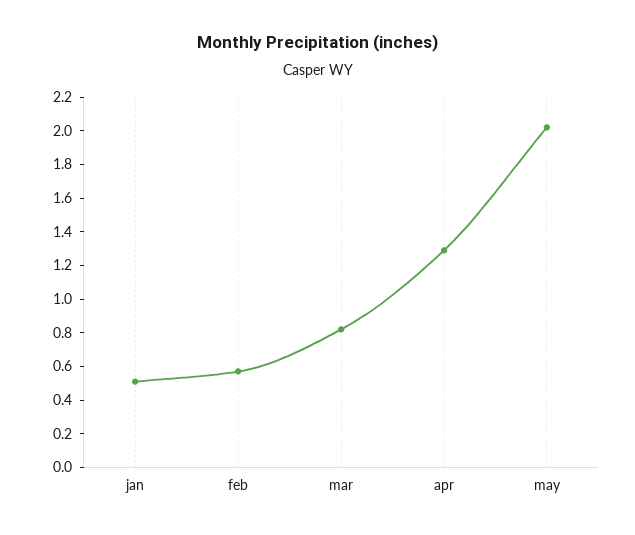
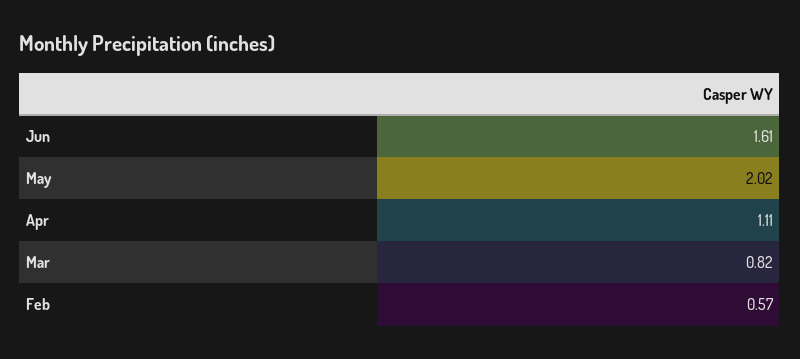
jan: 0.5 -> none
apr: 1.3 -> 1.11
Jun: none -> 1.61

